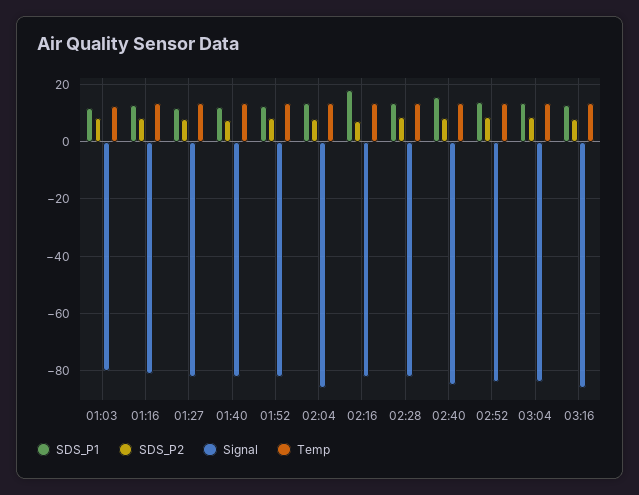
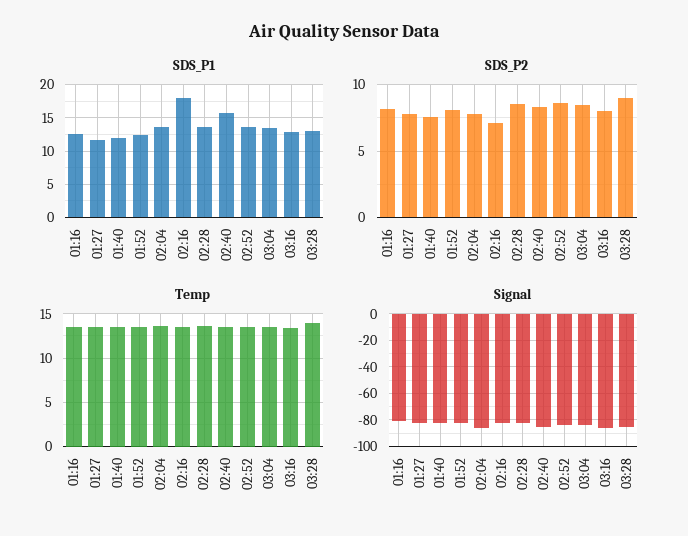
SDS_P1, 01:03: 12.5 -> none
SDS_P2, 01:03: 7.5 -> none
Signal, 01:03: -80 -> none
Temp, 01:03: 12.5 -> none
SDS_P1, 03:28: none -> 13
SDS_P2, 03:28: none -> 9
Temp, 03:28: none -> 14
Signal, 03:28: none -> -85

